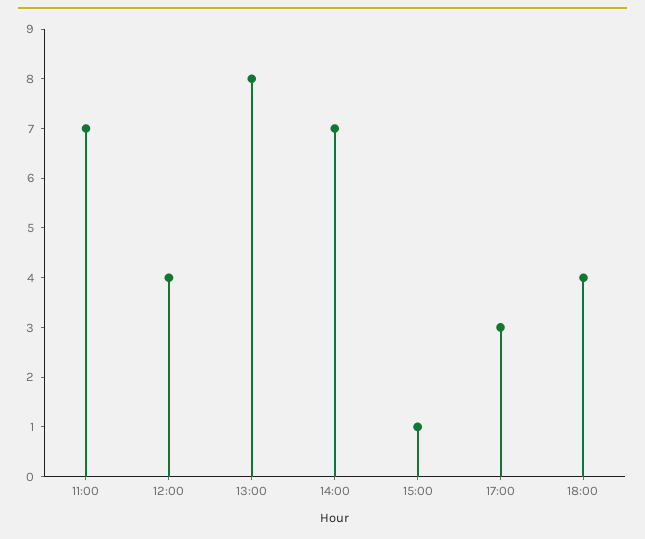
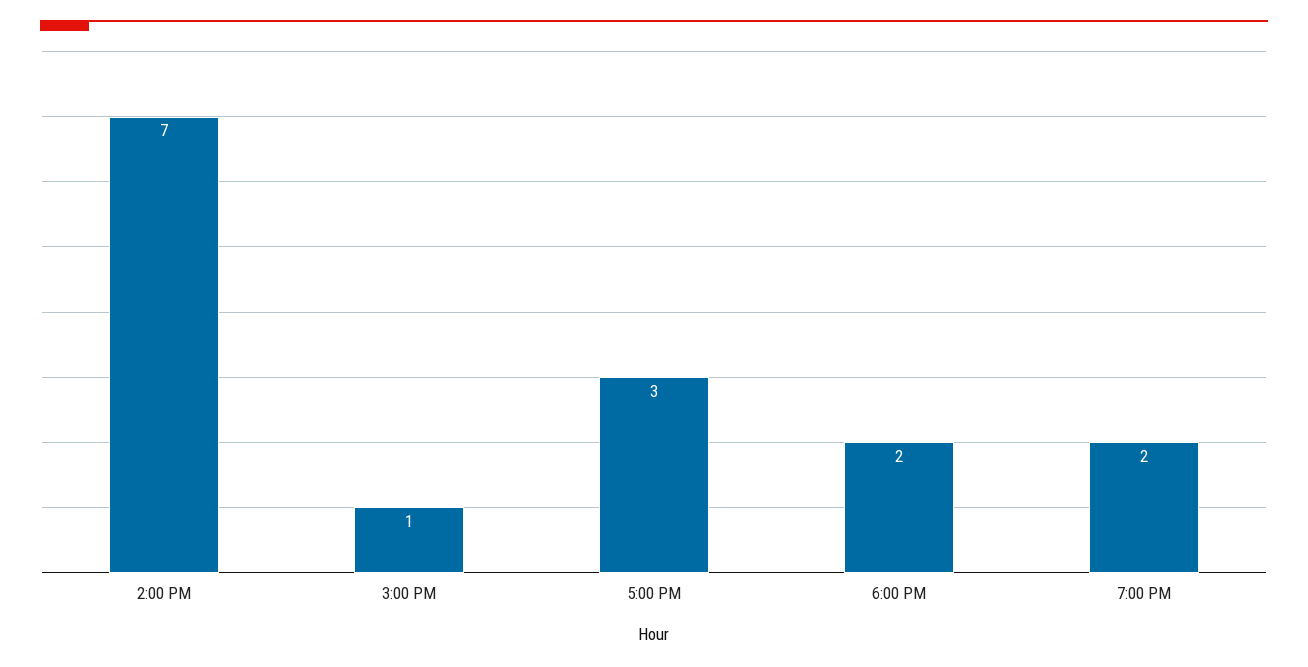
11:00: 7 -> none
12:00: 4 -> none
13:00: 8 -> none
18:00: 4 -> 2
7:00 PM: none -> 2

